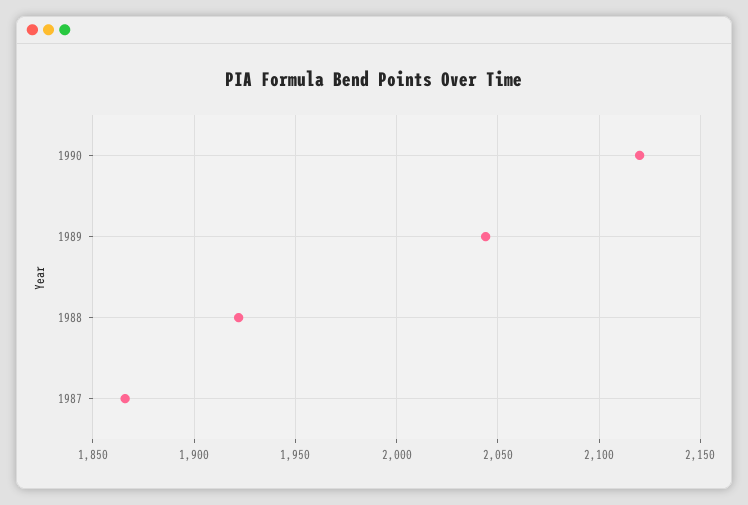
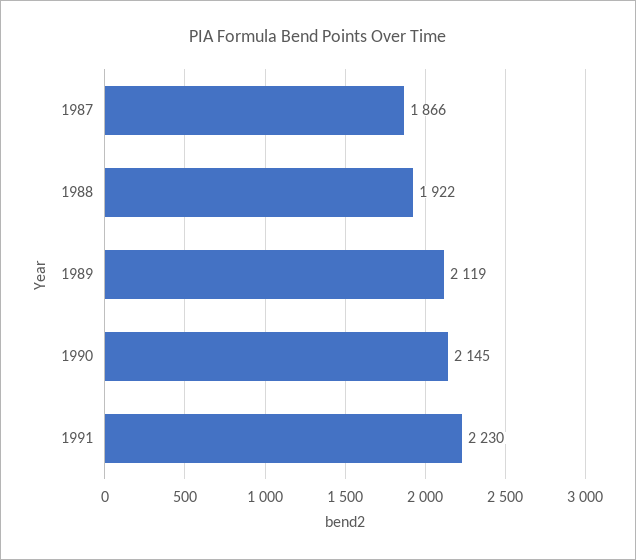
1990: 2120 -> 2145
1989: 2045 -> 2119
1991: none -> 2230

